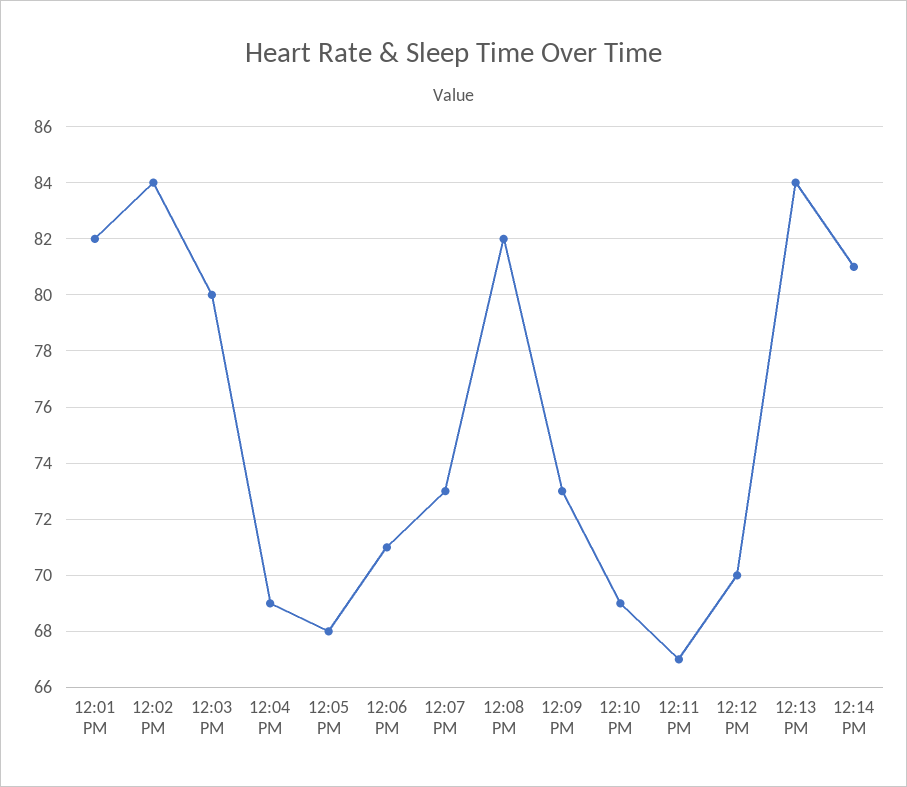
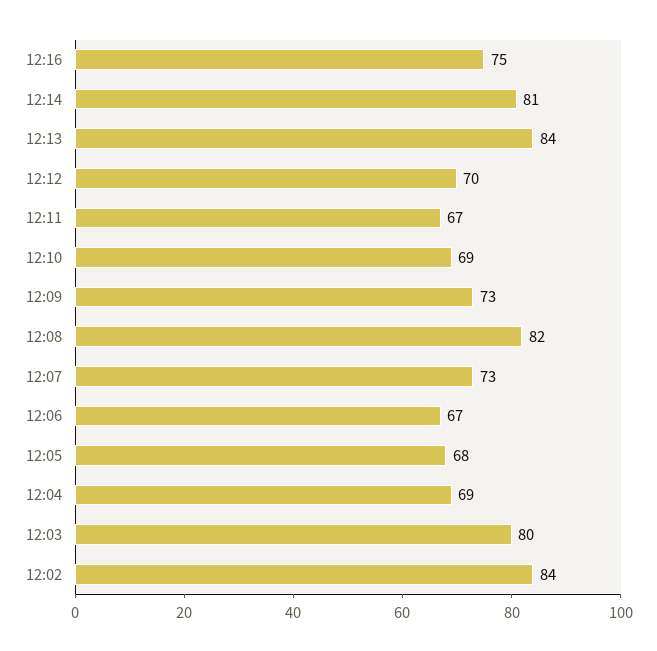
12:01 PM: 82 -> none
12:06 PM: 71 -> 67
12:16: none -> 75

